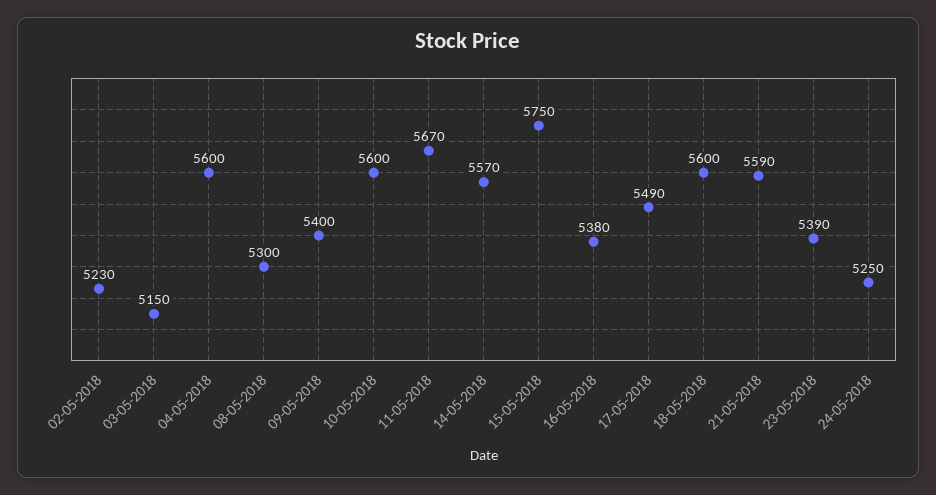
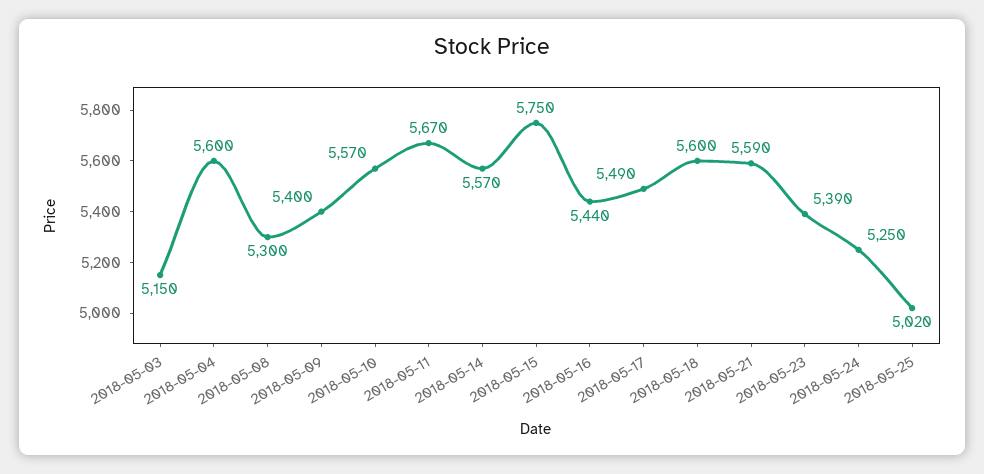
02-05-2018: 5230 -> none
10-05-2018: 5600 -> 5570
16-05-2018: 5380 -> 5440
2018-05-25: none -> 5020

